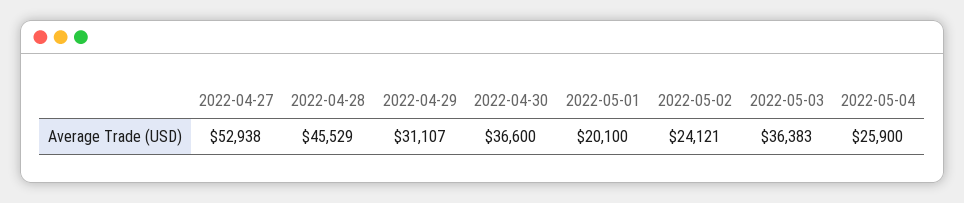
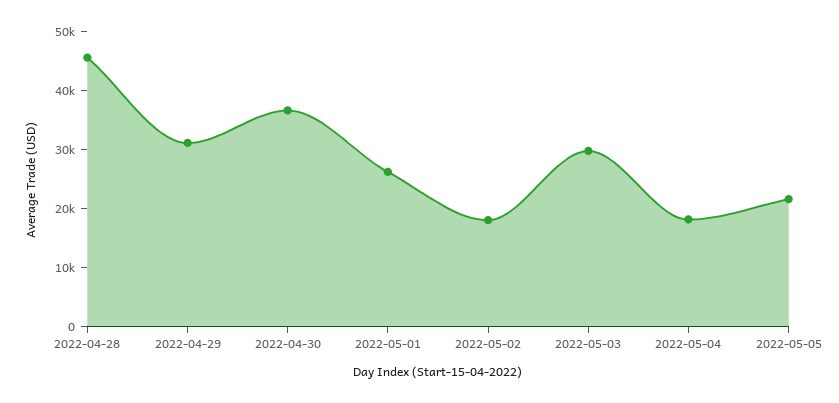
2022-04-27: 52938 -> none
2022-05-01: 20100 -> 26000
2022-05-02: 24121 -> 18000
2022-05-03: 36383 -> 30000
2022-05-04: 25900 -> 18000
2022-05-05: none -> 22000

